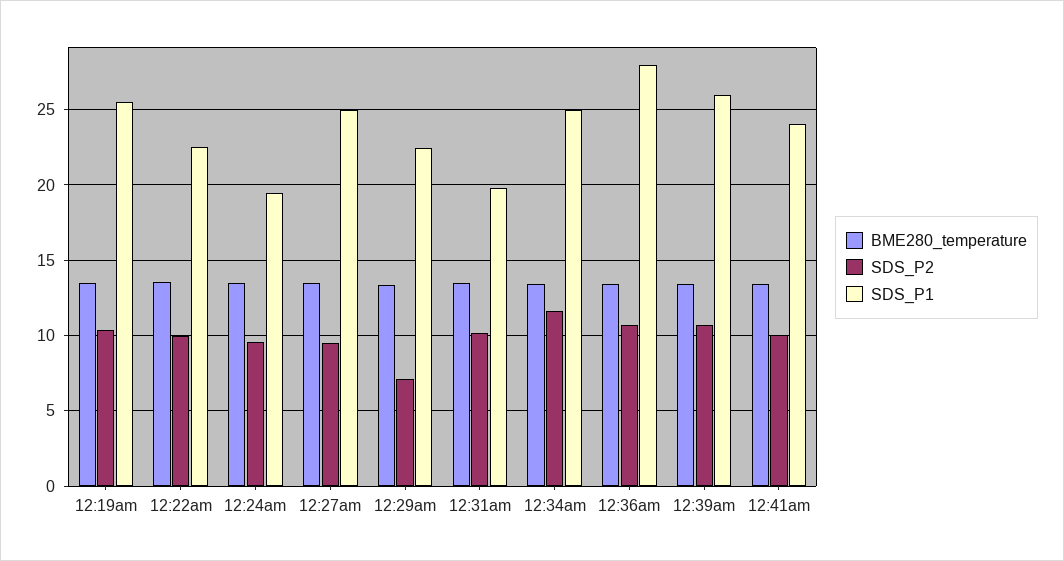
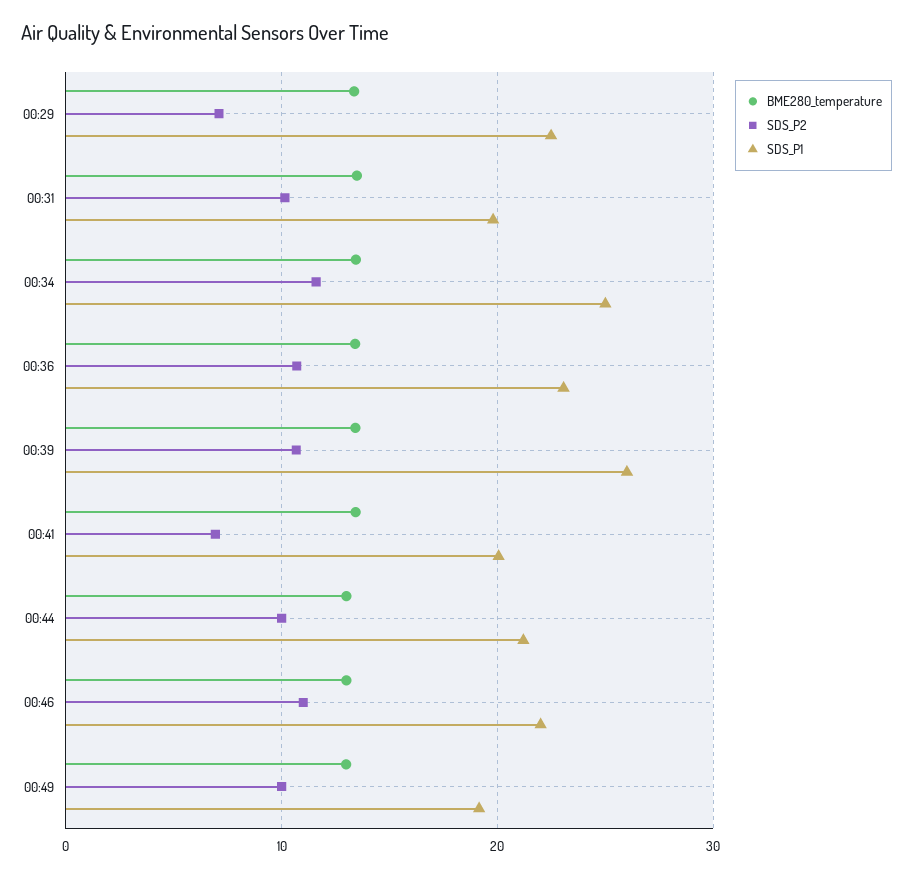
BME280_temperature, 12:19am: 13.5 -> none
SDS_P2, 12:19am: 10.5 -> none
SDS_P1, 12:19am: 25.5 -> none
BME280_temperature, 12:22am: 13.5 -> none
SDS_P2, 12:22am: 10 -> none
SDS_P1, 12:22am: 22.5 -> none
BME280_temperature, 12:24am: 13.5 -> none
SDS_P2, 12:24am: 9.5 -> none
SDS_P1, 12:24am: 19.5 -> none
BME280_temperature, 12:27am: 13.5 -> none
SDS_P2, 12:27am: 9.5 -> none
SDS_P1, 12:27am: 25 -> none
SDS_P1, 12:36am: 28 -> 23
SDS_P2, 12:41am: 10 -> 7
SDS_P1, 12:41am: 24 -> 20
BME280_temperature, 00:44: none -> 13
SDS_P2, 00:44: none -> 10
SDS_P1, 00:44: none -> 21
BME280_temperature, 00:46: none -> 13
SDS_P2, 00:46: none -> 11
SDS_P1, 00:46: none -> 22
BME280_temperature, 00:49: none -> 13
SDS_P2, 00:49: none -> 10
SDS_P1, 00:49: none -> 19

